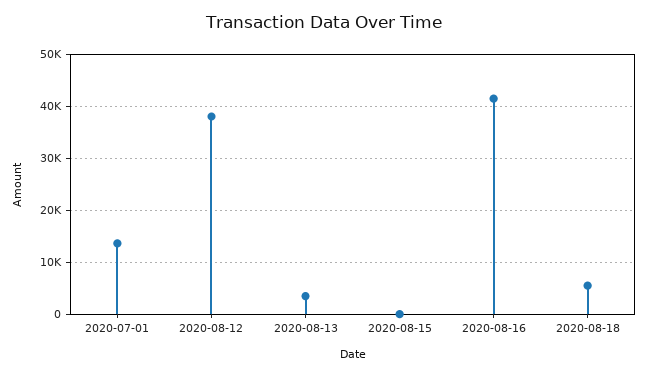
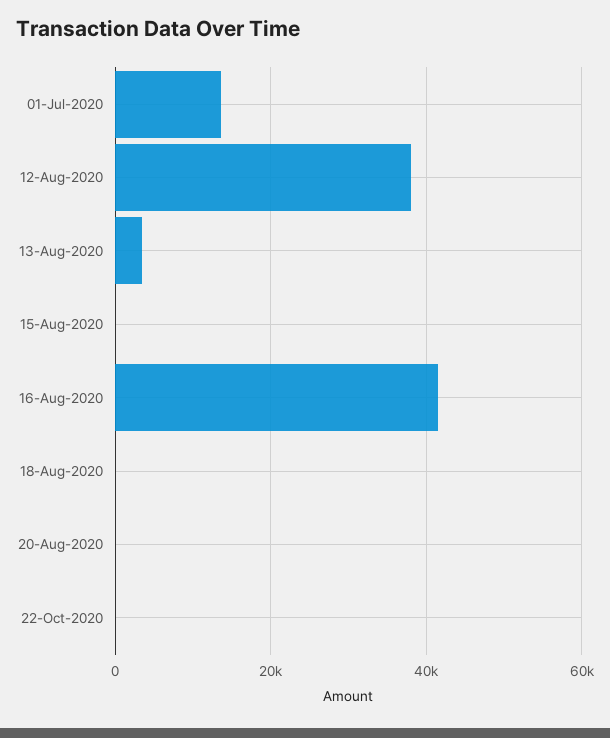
2020-08-18: 6000 -> 0
20-Aug-2020: none -> 0
22-Oct-2020: none -> 0

